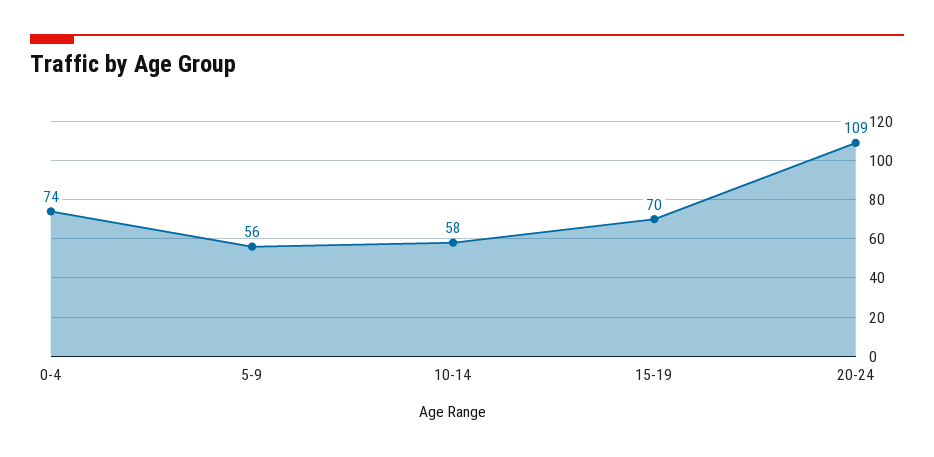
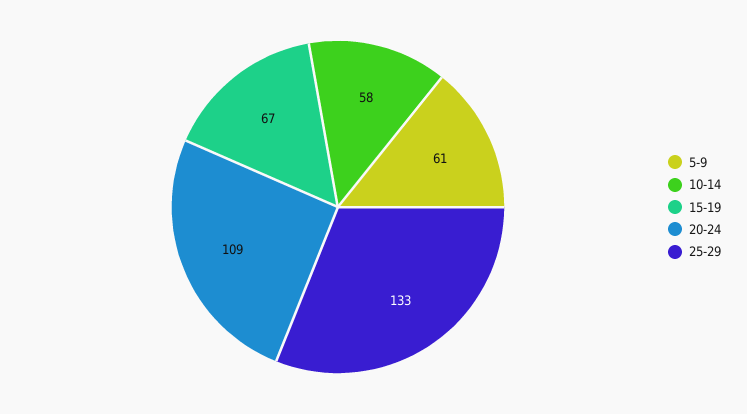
0-4: 74 -> none
5-9: 56 -> 61
15-19: 70 -> 67
25-29: none -> 133

